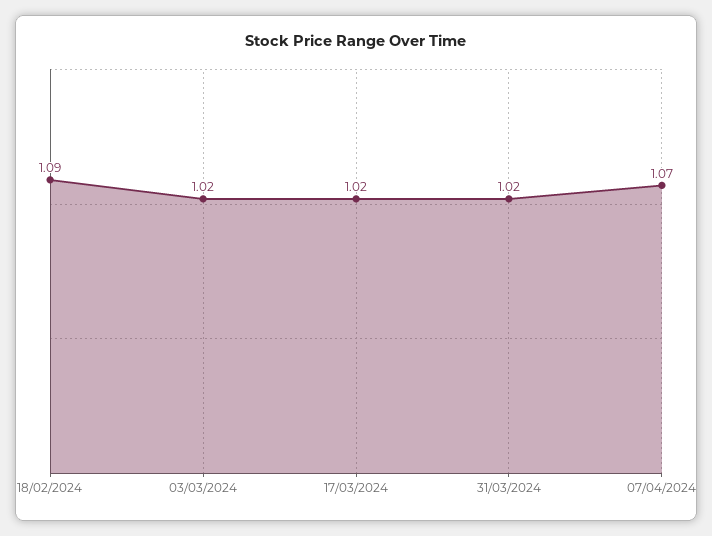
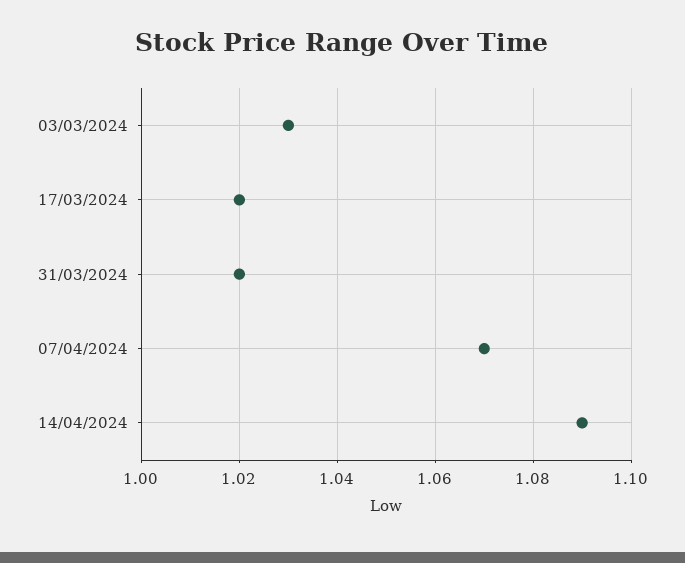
18/02/2024: 1.09 -> none
03/03/2024: 1.02 -> 1.03
14/04/2024: none -> 1.09

